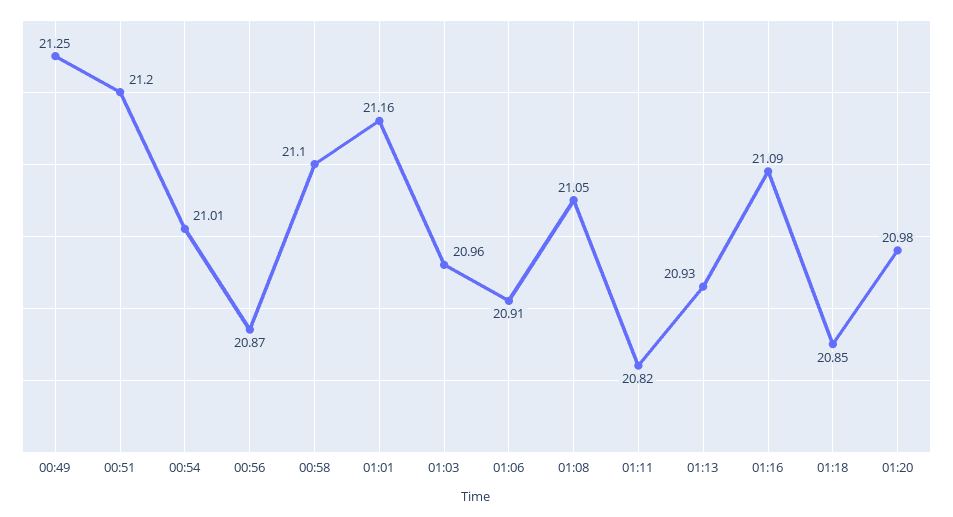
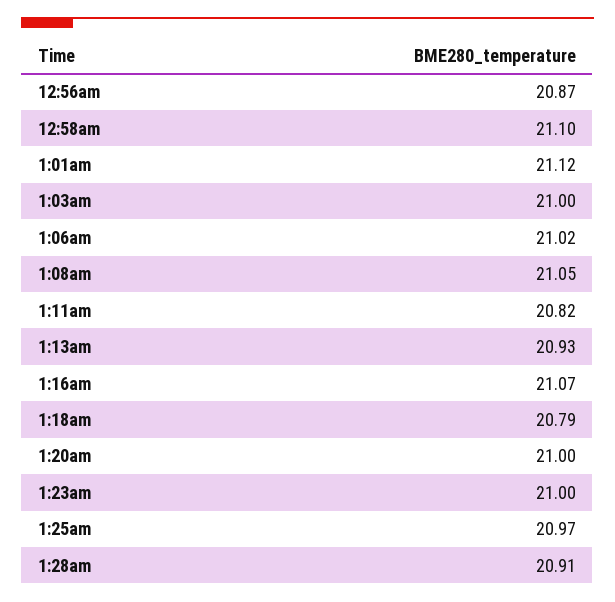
00:49: 21.25 -> none
00:51: 21.2 -> none
00:54: 21.01 -> none
01:01: 21.16 -> 21.12
01:03: 20.96 -> 21
01:06: 20.91 -> 21.02
01:16: 21.09 -> 21.07
01:18: 20.85 -> 20.79
01:20: 20.98 -> 21
1:23am: none -> 21
1:25am: none -> 20.97
1:28am: none -> 20.91

